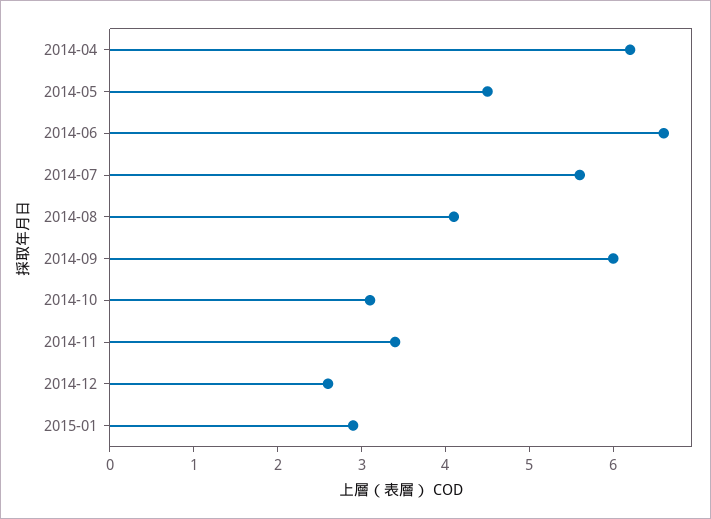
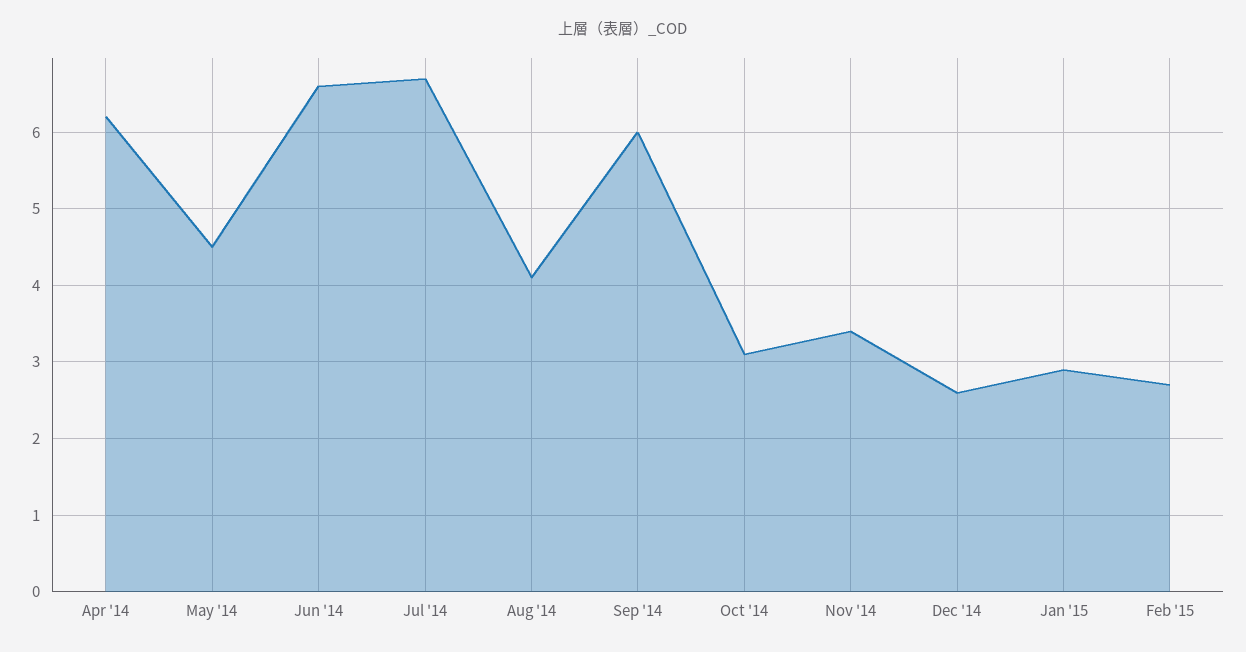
2014-07: 5.6 -> 6.7
Feb '15: none -> 2.7

